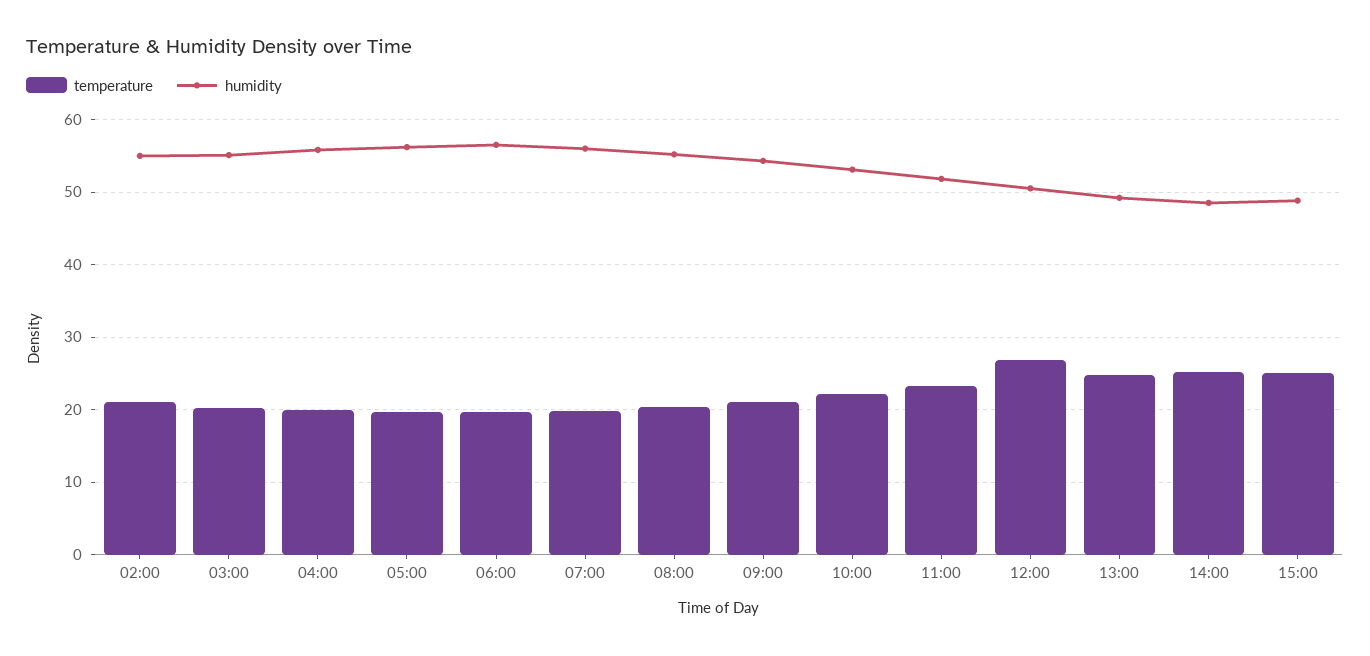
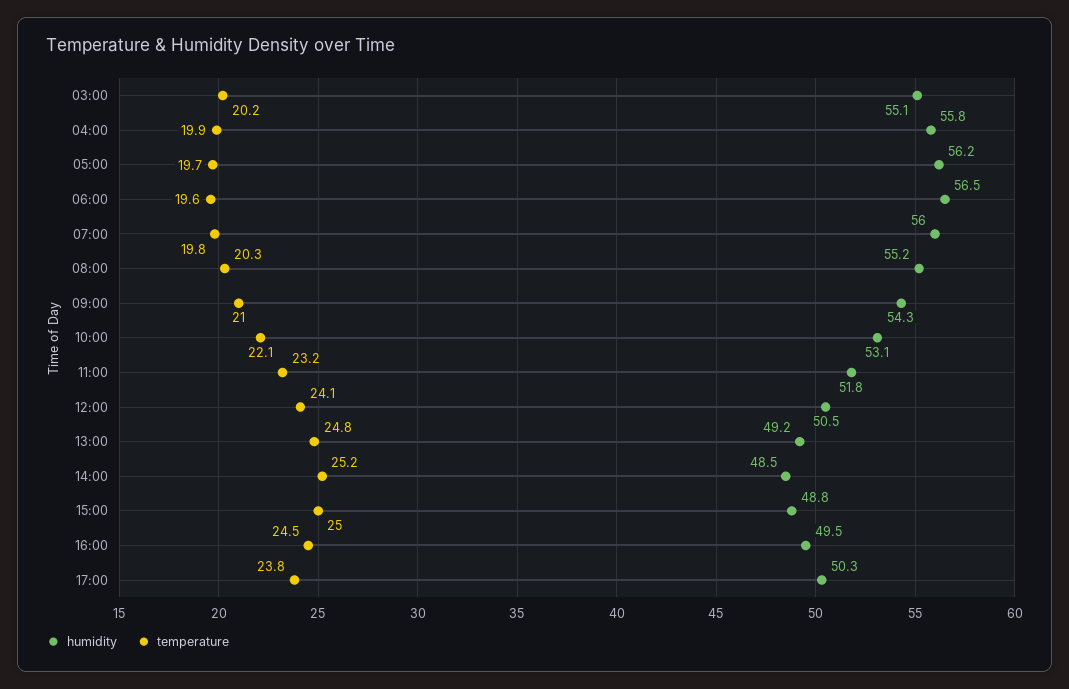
temperature, 02:00: 21 -> none
humidity, 02:00: 55 -> none
temperature, 12:00: 27 -> 24.1
humidity, 16:00: none -> 49.5
temperature, 16:00: none -> 24.5
humidity, 17:00: none -> 50.3
temperature, 17:00: none -> 23.8

